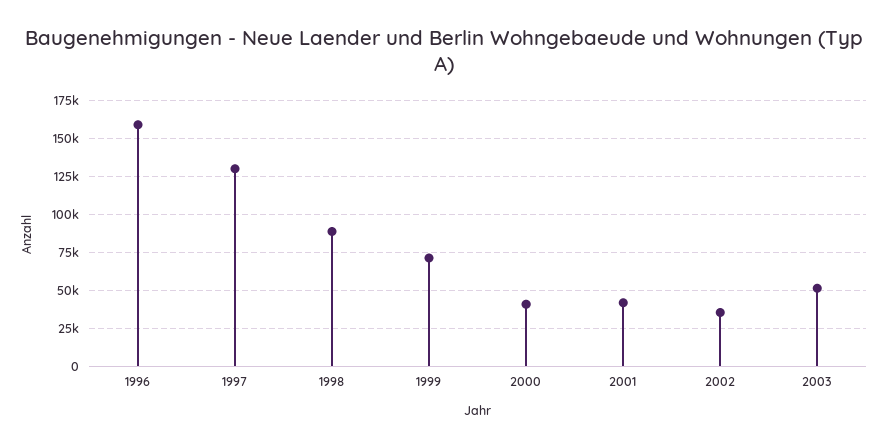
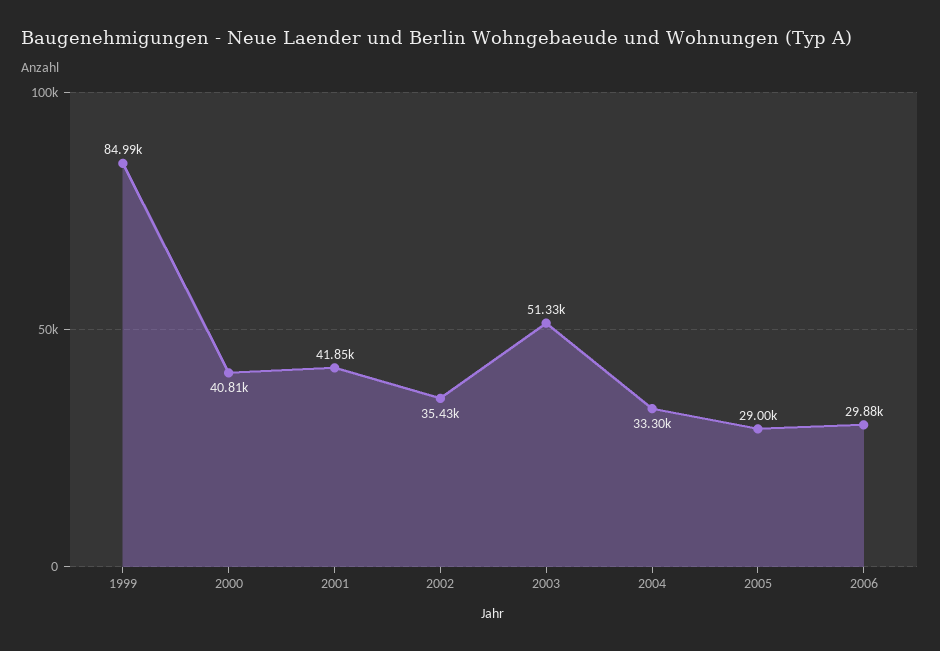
1996: 160000 -> none
1997: 130000 -> none
1998: 90000 -> none
1999: 70000 -> 84990
2004: none -> 33300
2005: none -> 29000
2006: none -> 29880

